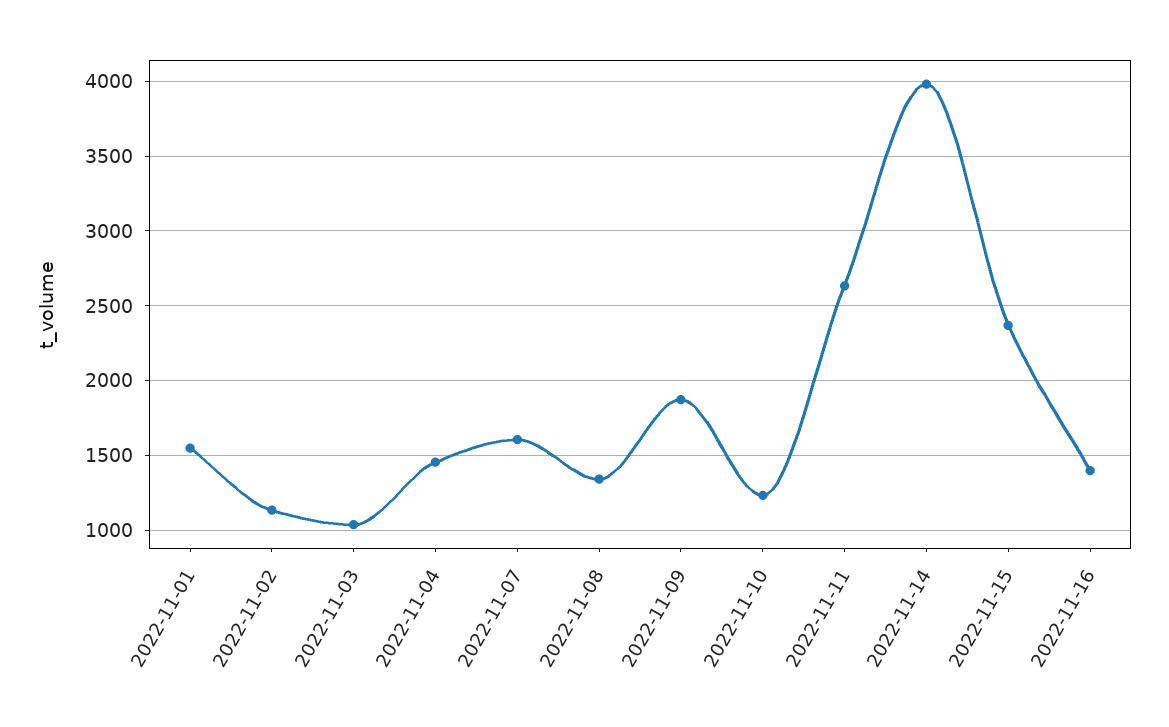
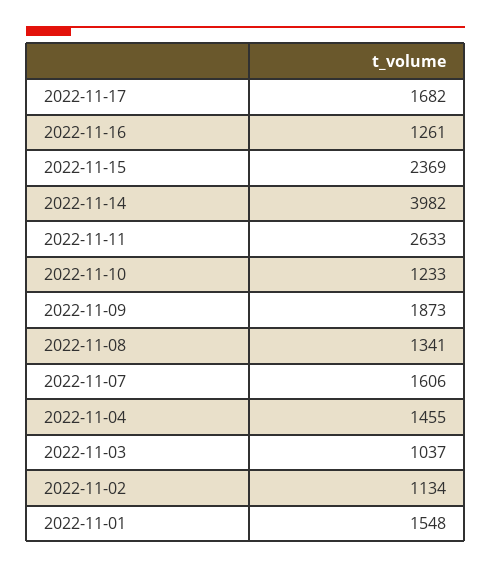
2022-11-16: 1400 -> 1261
2022-11-17: none -> 1682

